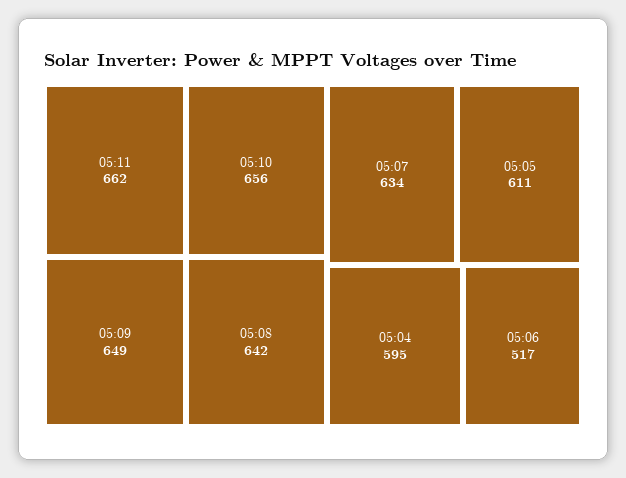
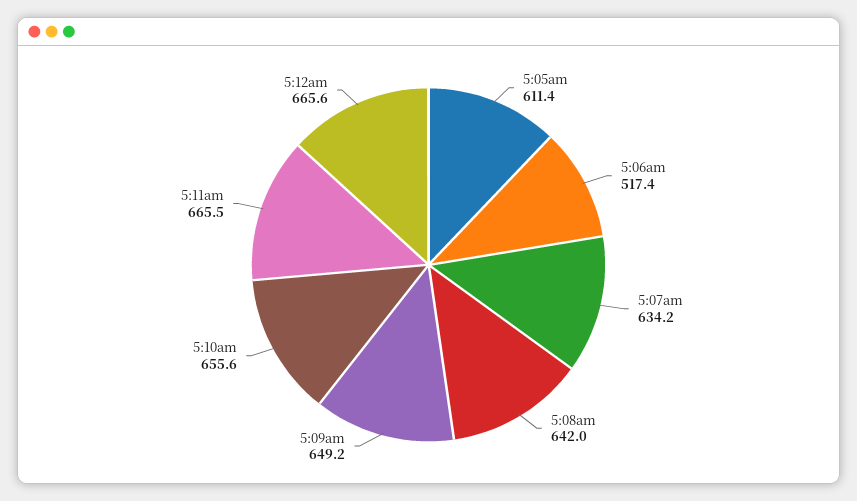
05:11: 662 -> 665.5
05:04: 595 -> none
5:12am: none -> 665.6

